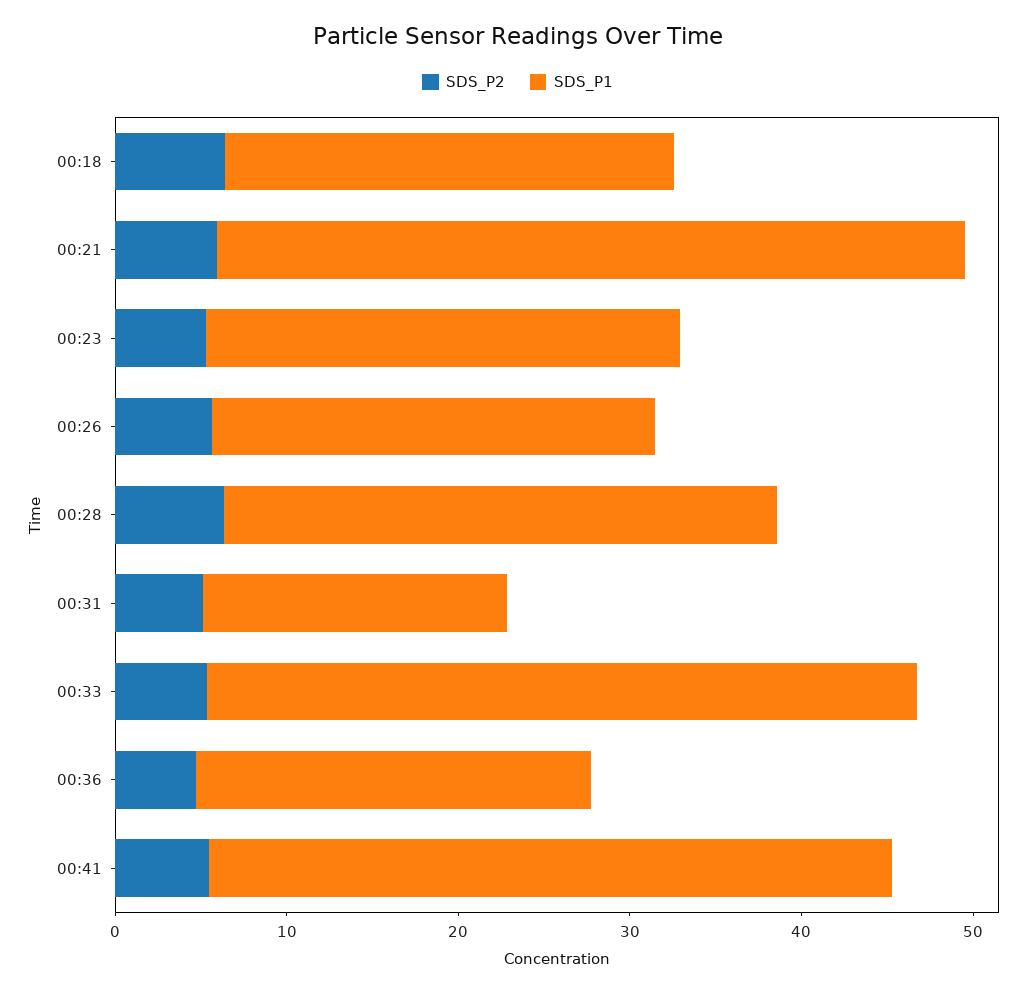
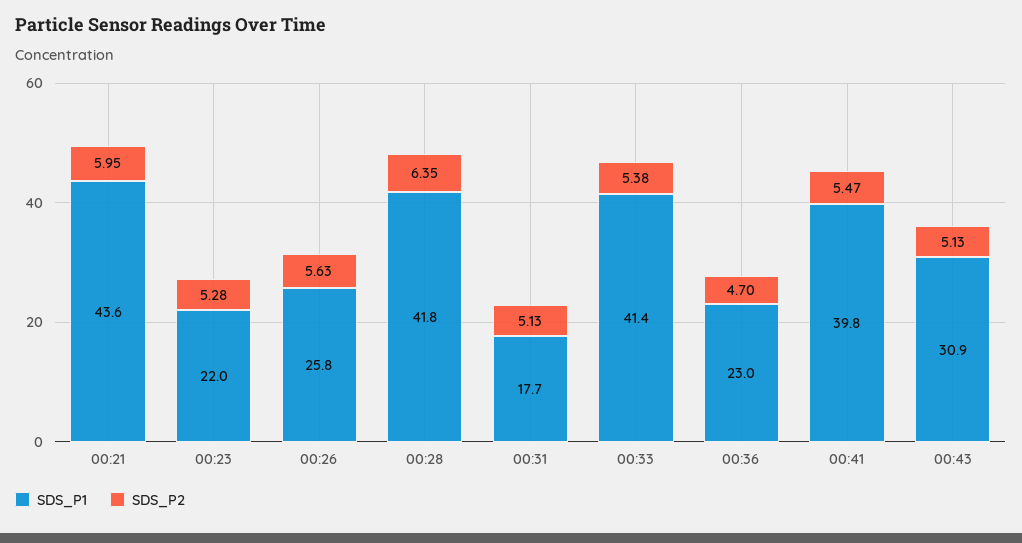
SDS_P2, 00:18: 6 -> none
SDS_P1, 00:18: 26 -> none
SDS_P1, 00:23: 28 -> 22
SDS_P1, 00:28: 32 -> 41.8
SDS_P1, 00:43: none -> 30.9
SDS_P2, 00:43: none -> 5.13

